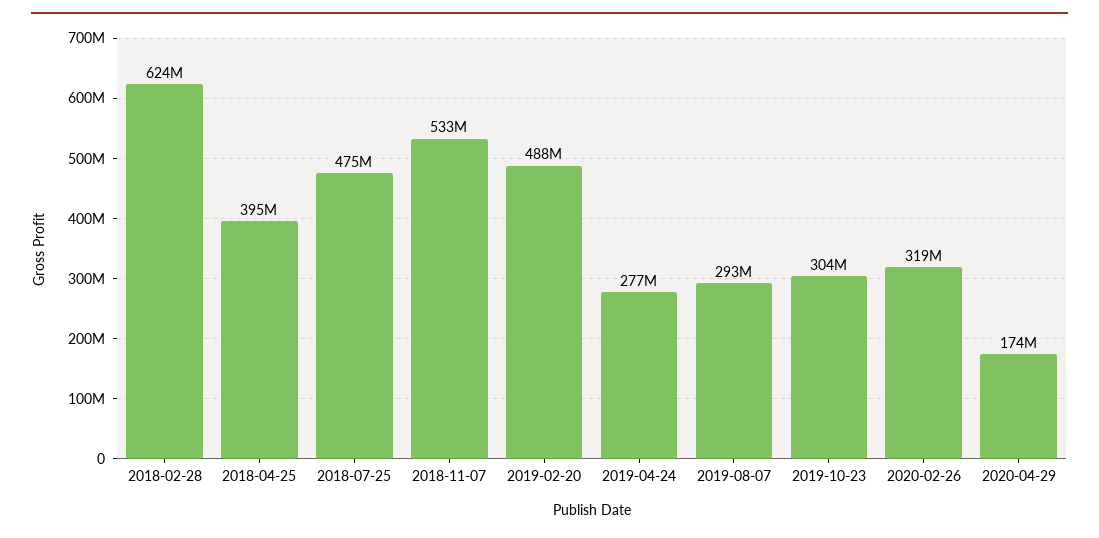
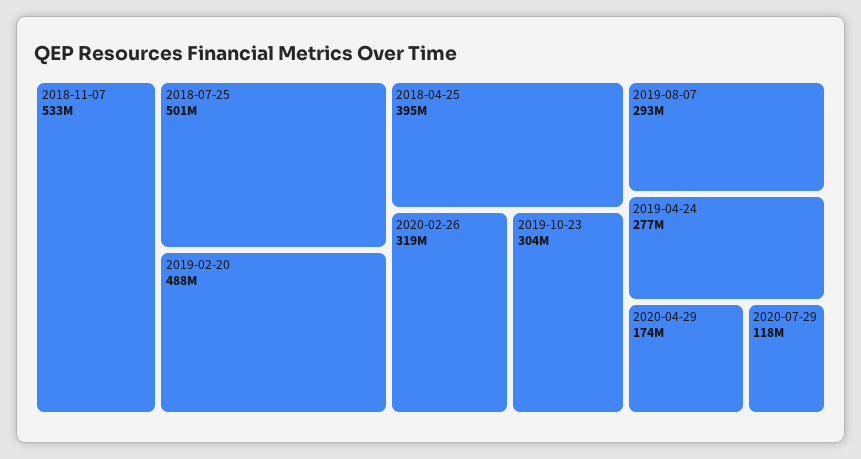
2018-02-28: 624000000 -> none
2018-07-25: 475000000 -> 501000000
2020-07-29: none -> 118000000

